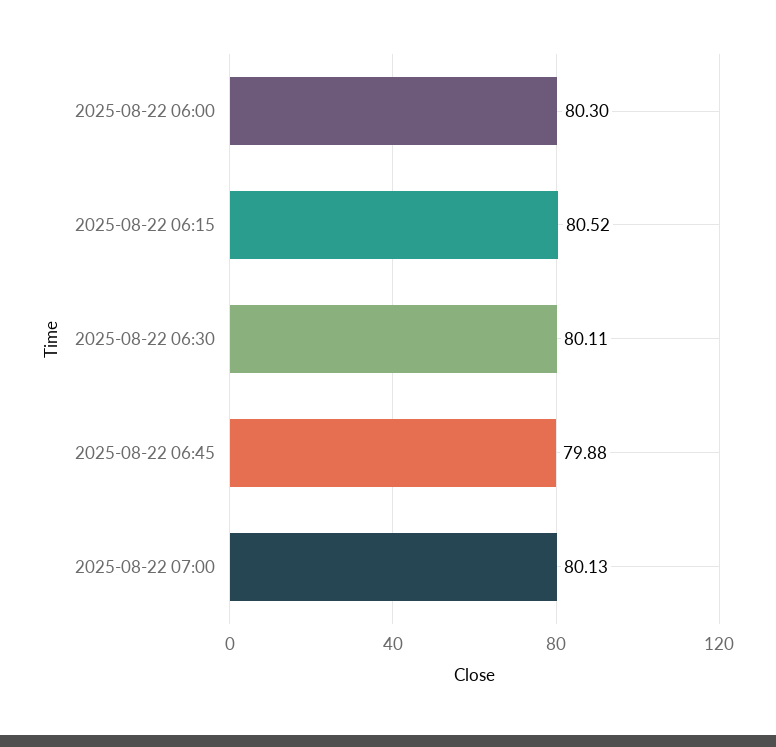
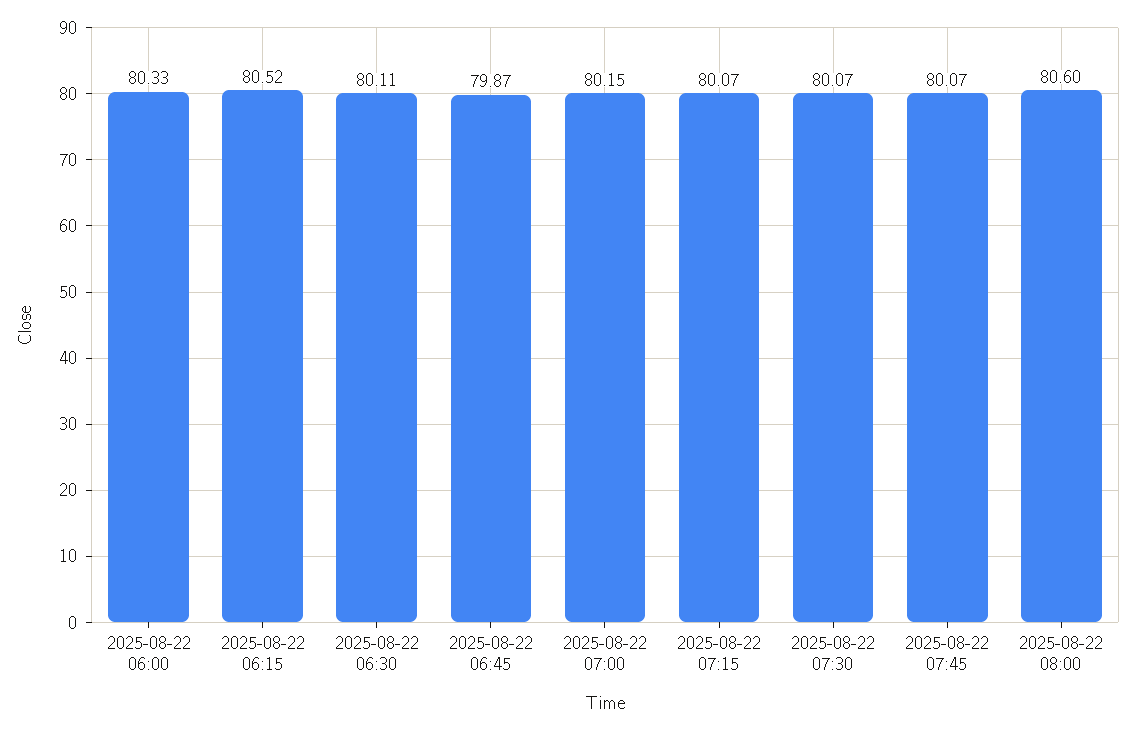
2025-08-22 06:00: 80.3 -> 80.33
2025-08-22 06:45: 79.88 -> 79.87
2025-08-22 07:00: 80.13 -> 80.15
2025-08-22 07:15: none -> 80.07
2025-08-22 07:30: none -> 80.07
2025-08-22 07:45: none -> 80.07
2025-08-22 08:00: none -> 80.6

